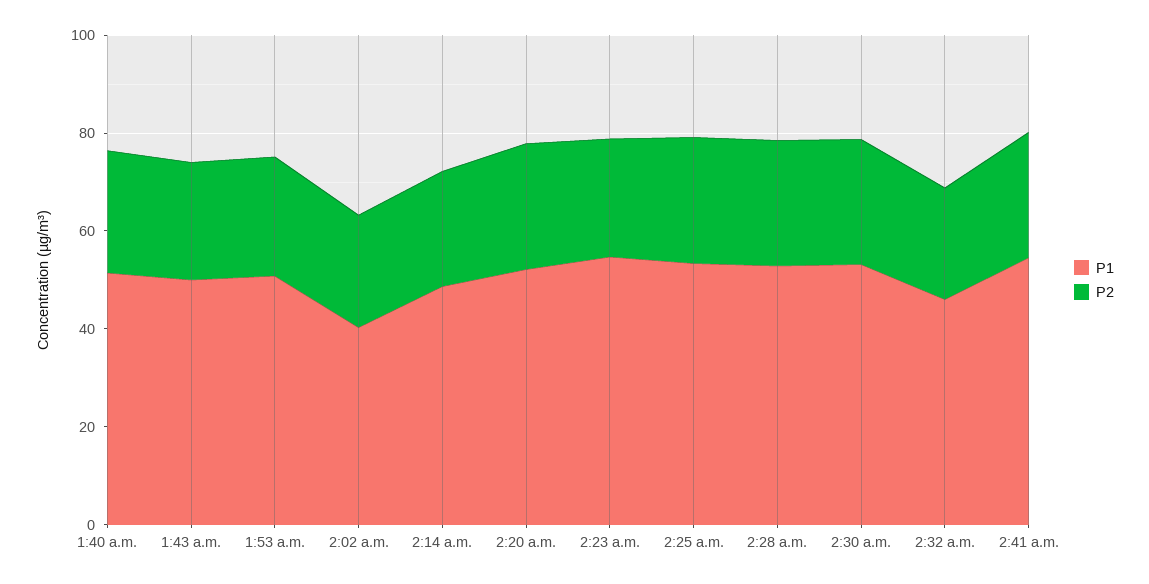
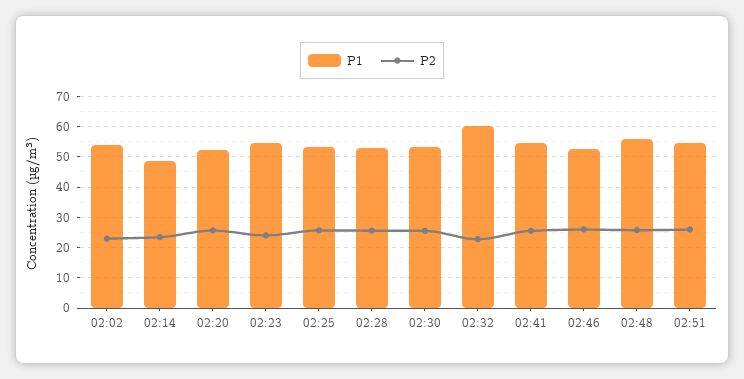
P1, 1:40 a.m.: 50 -> none
P2, 1:40 a.m.: 25 -> none
P1, 1:43 a.m.: 50 -> none
P2, 1:43 a.m.: 25 -> none
P1, 1:53 a.m.: 50 -> none
P2, 1:53 a.m.: 25 -> none
P1, 2:02 a.m.: 40 -> 54
P1, 2:32 a.m.: 45 -> 60
P1, 02:46: none -> 52
P2, 02:46: none -> 26
P1, 02:48: none -> 56
P2, 02:48: none -> 26
P1, 02:51: none -> 54
P2, 02:51: none -> 26

